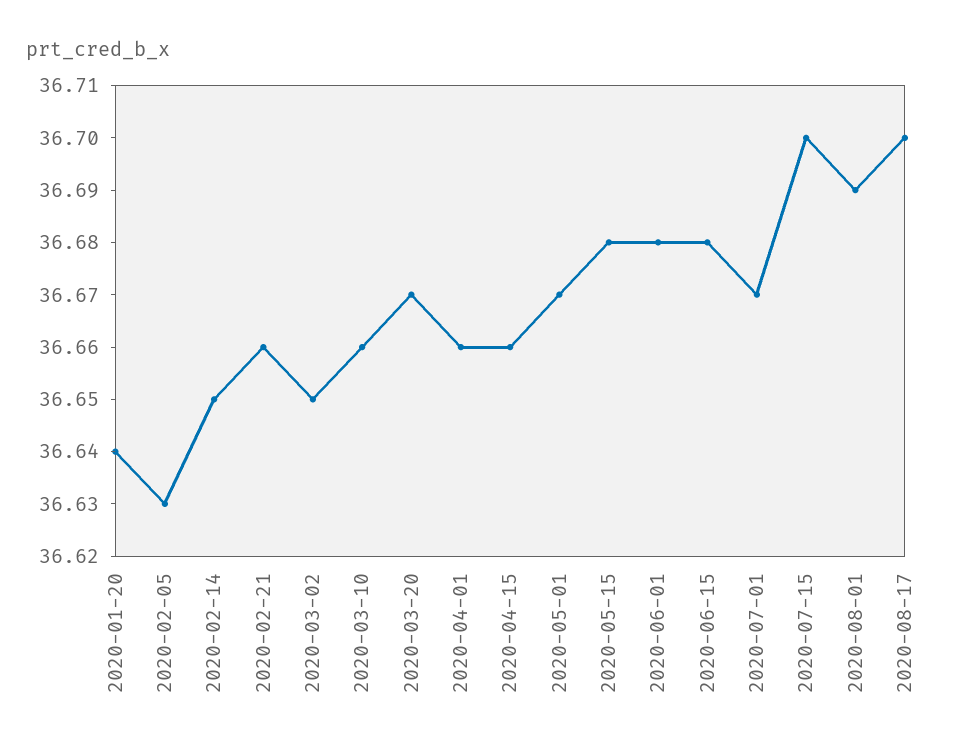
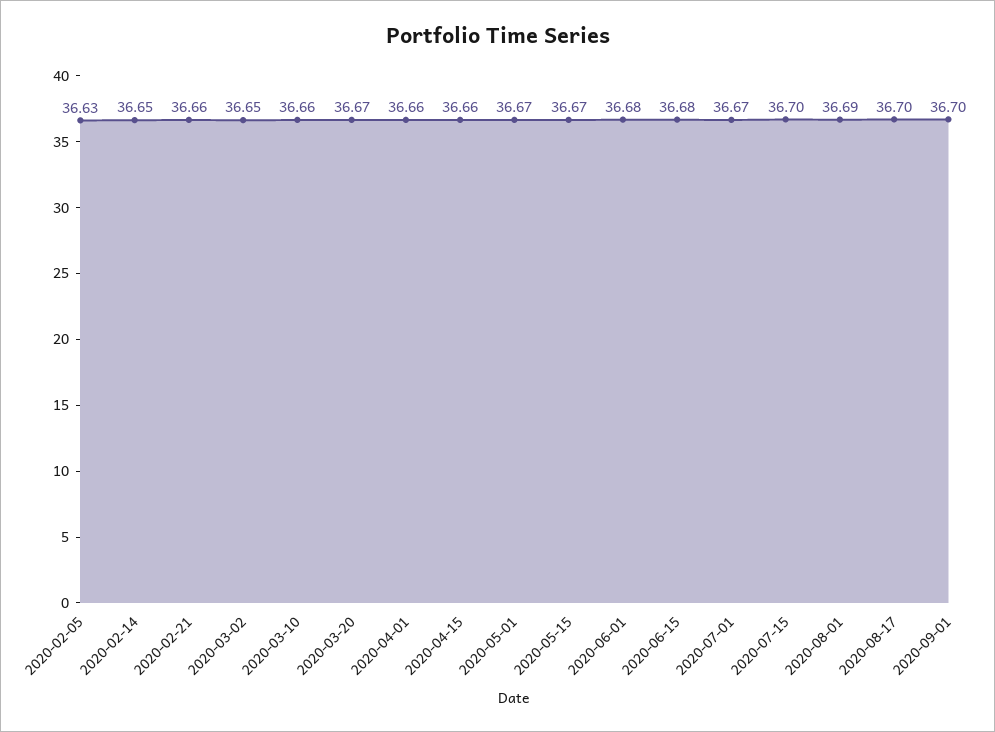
2020-01-20: 36.64 -> none
2020-05-15: 36.68 -> 36.67
2020-09-01: none -> 36.7

